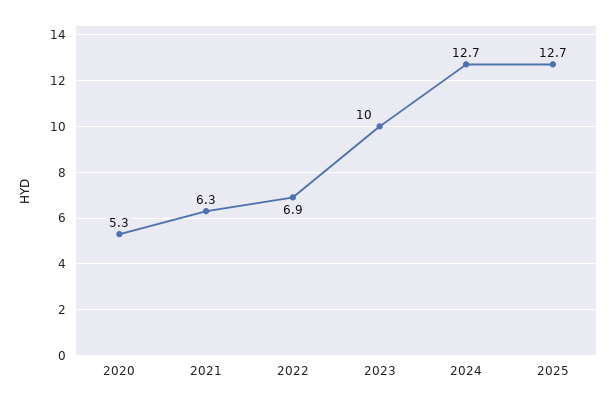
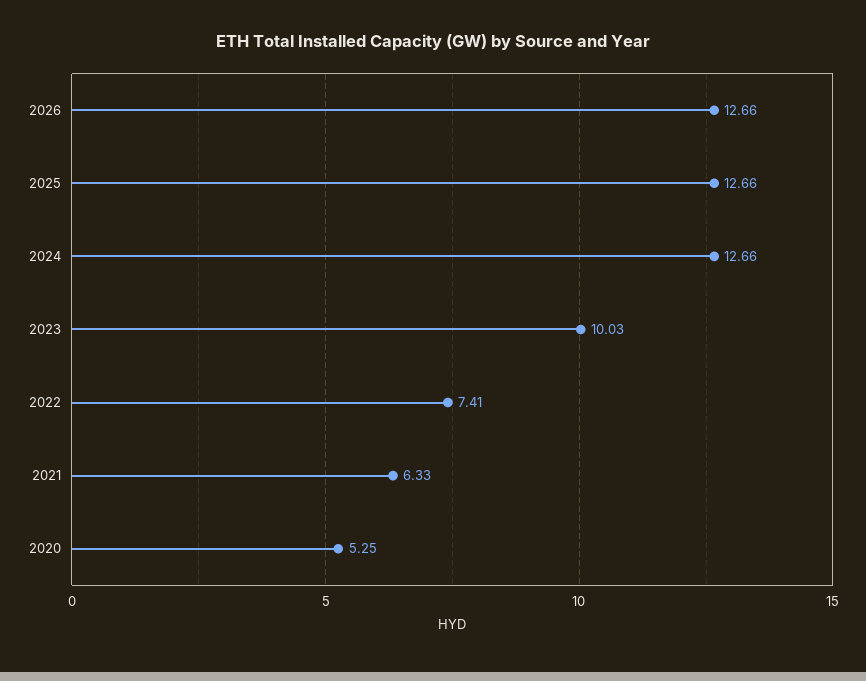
2022: 6.9 -> 7.41
2026: none -> 12.66

